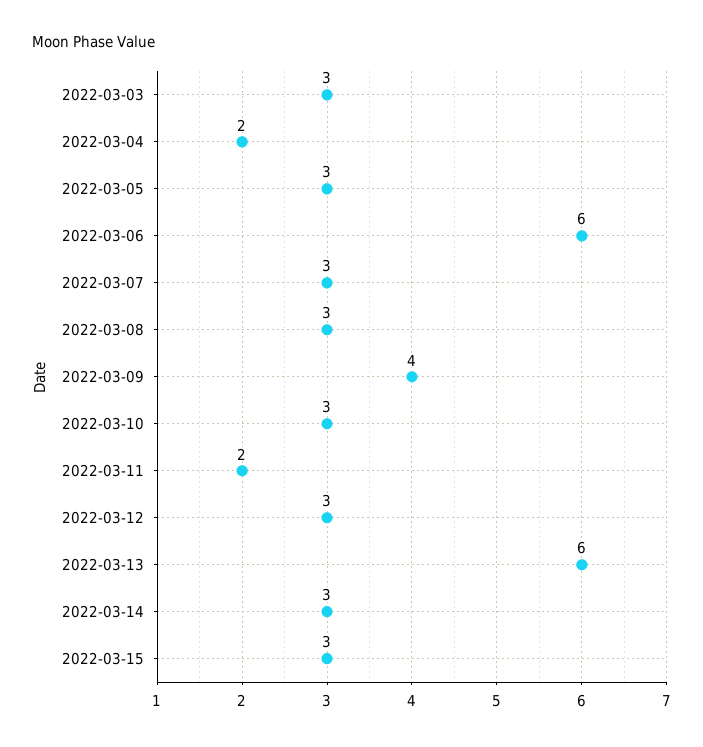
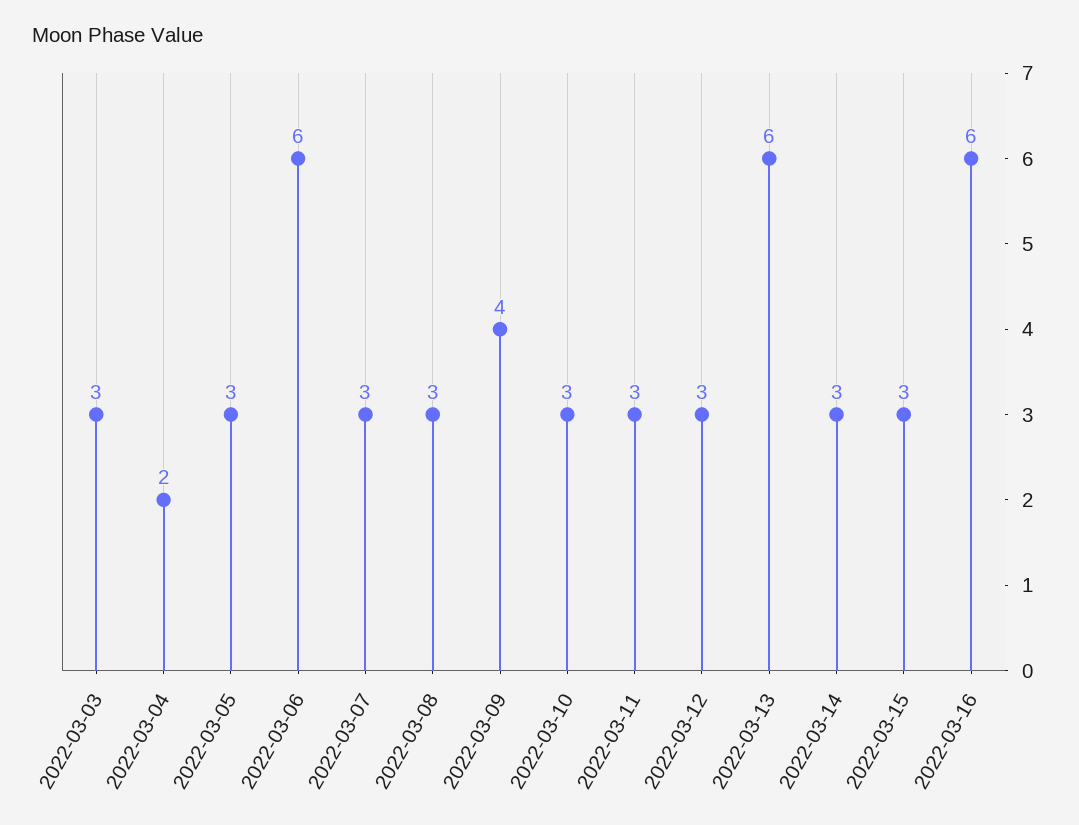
2022-03-11: 2 -> 3
2022-03-16: none -> 6

